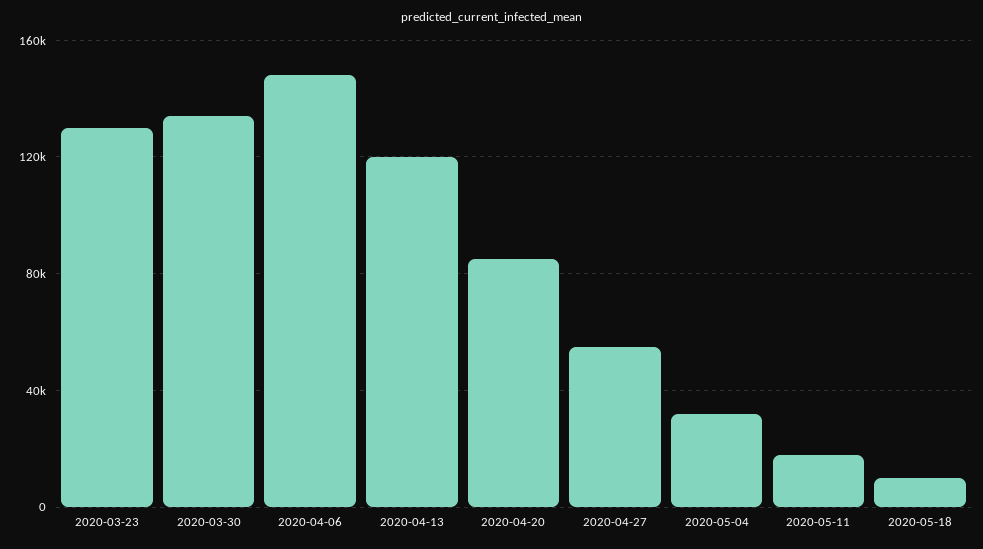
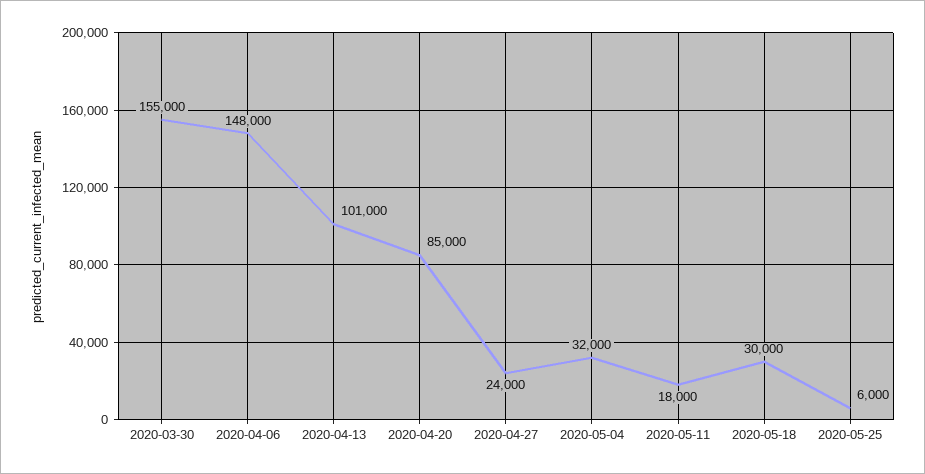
2020-03-23: 130000 -> none
2020-03-30: 135000 -> 155000
2020-04-13: 120000 -> 101000
2020-04-27: 55000 -> 24000
2020-05-18: 10000 -> 30000
2020-05-25: none -> 6000

